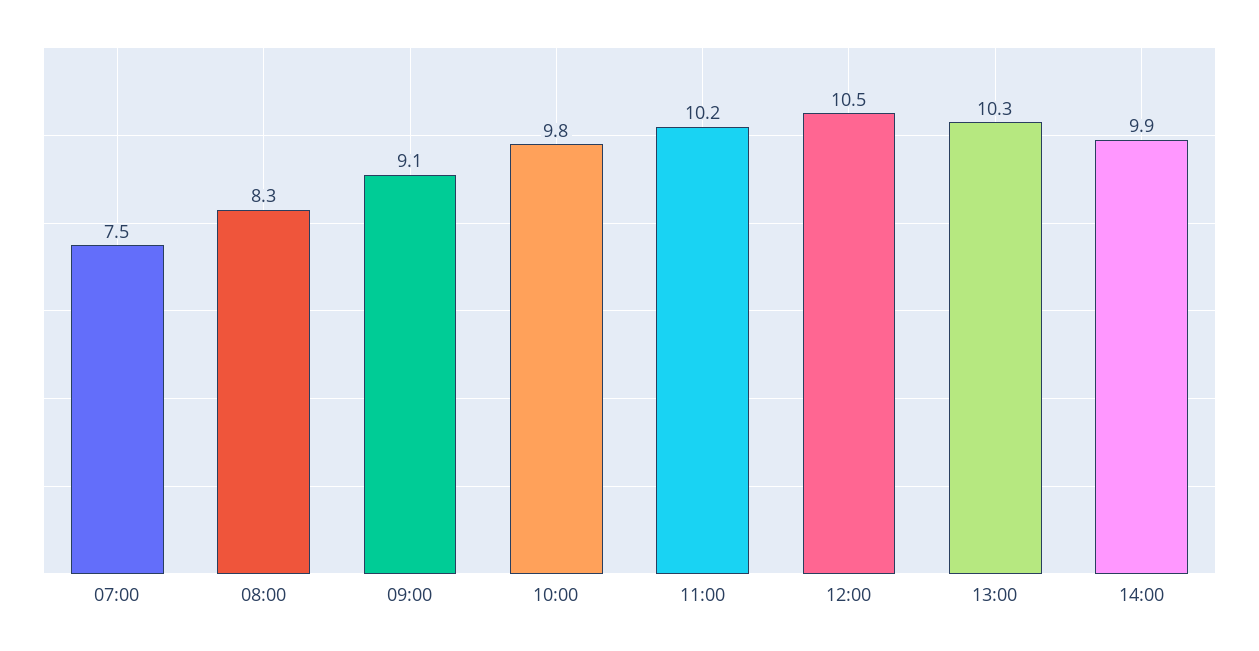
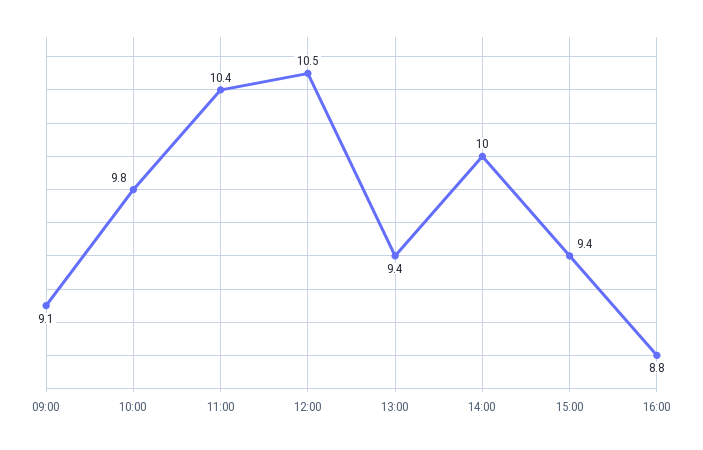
07:00: 7.5 -> none
08:00: 8.3 -> none
11:00: 10.2 -> 10.4
13:00: 10.3 -> 9.4
14:00: 9.9 -> 10
15:00: none -> 9.4
16:00: none -> 8.8

